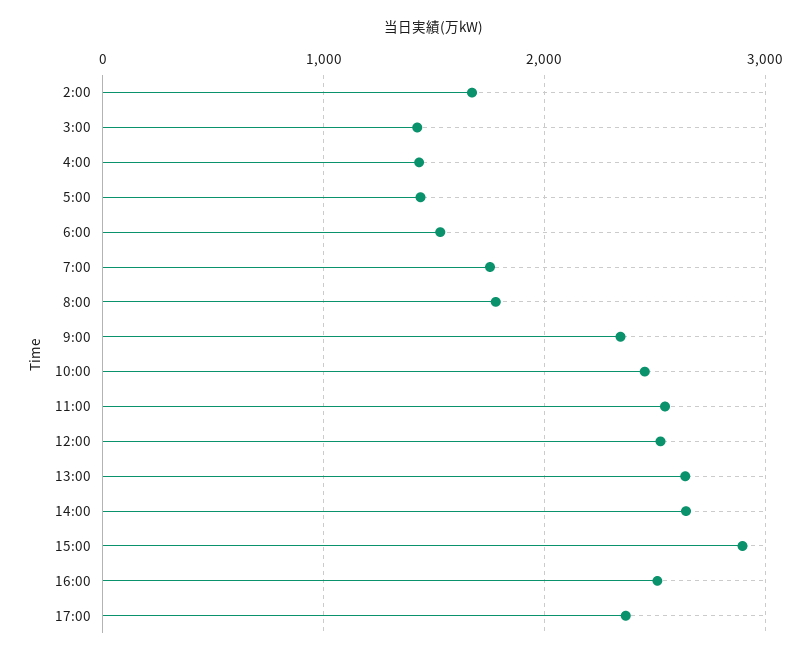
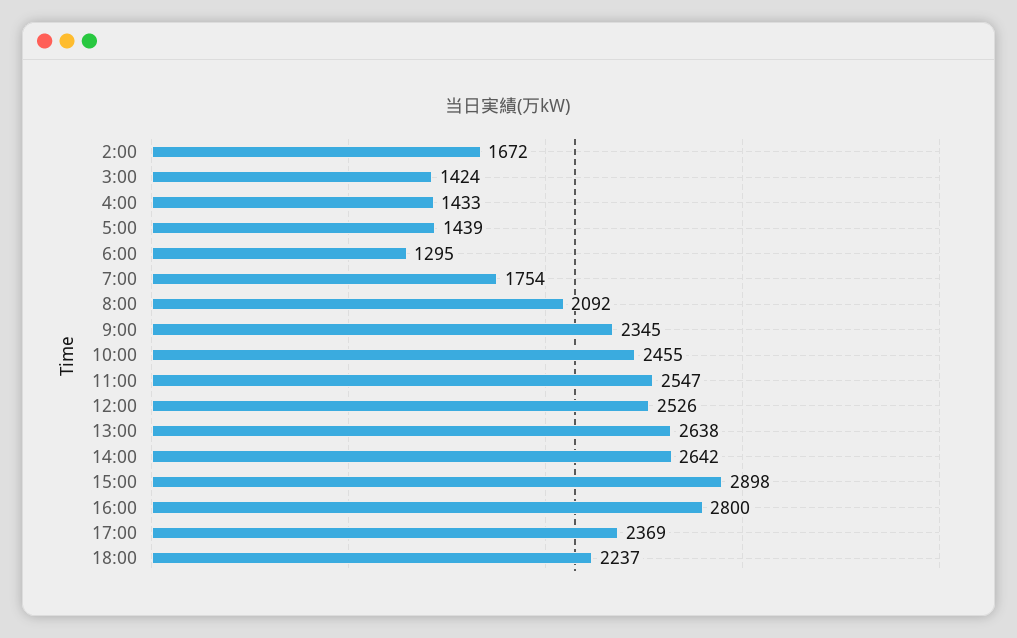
6:00: 1500 -> 1295
8:00: 1800 -> 2092
16:00: 2500 -> 2800
18:00: none -> 2237

